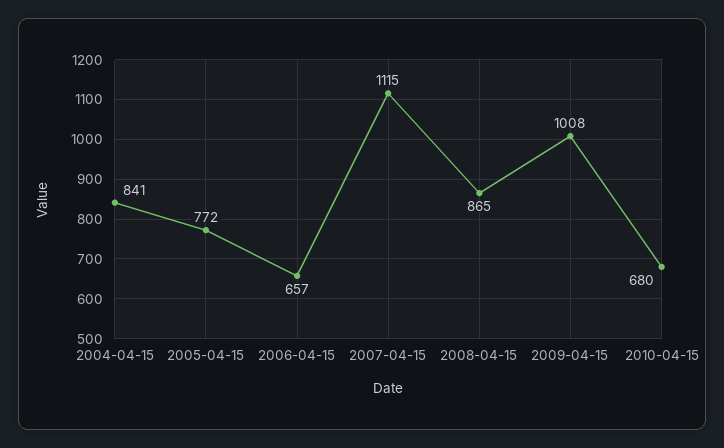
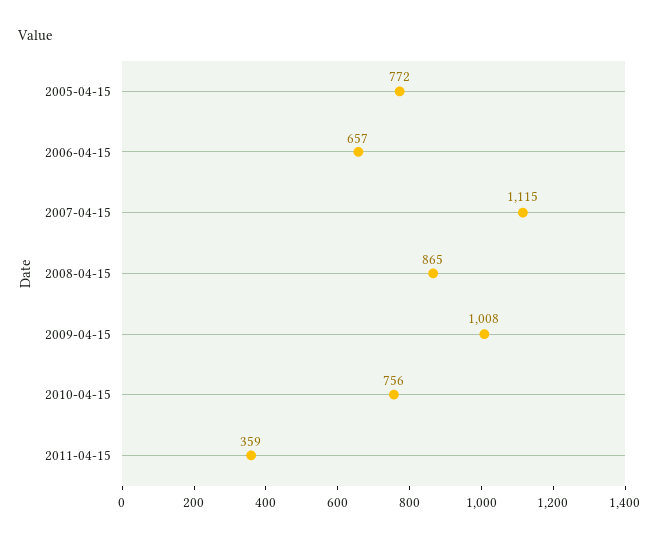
2004-04-15: 841 -> none
2010-04-15: 680 -> 756
2011-04-15: none -> 359

